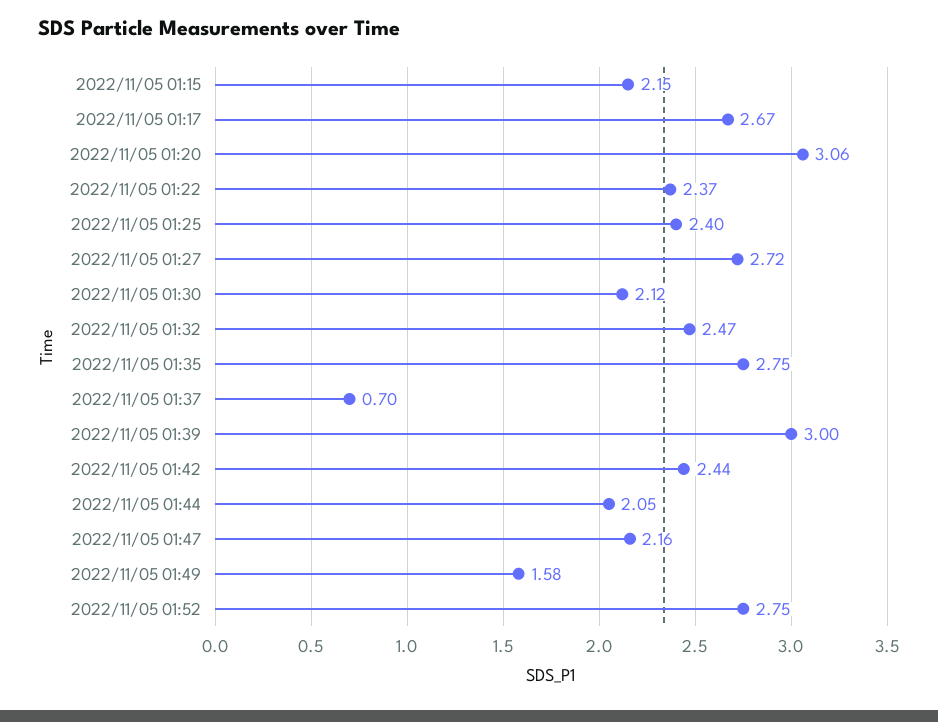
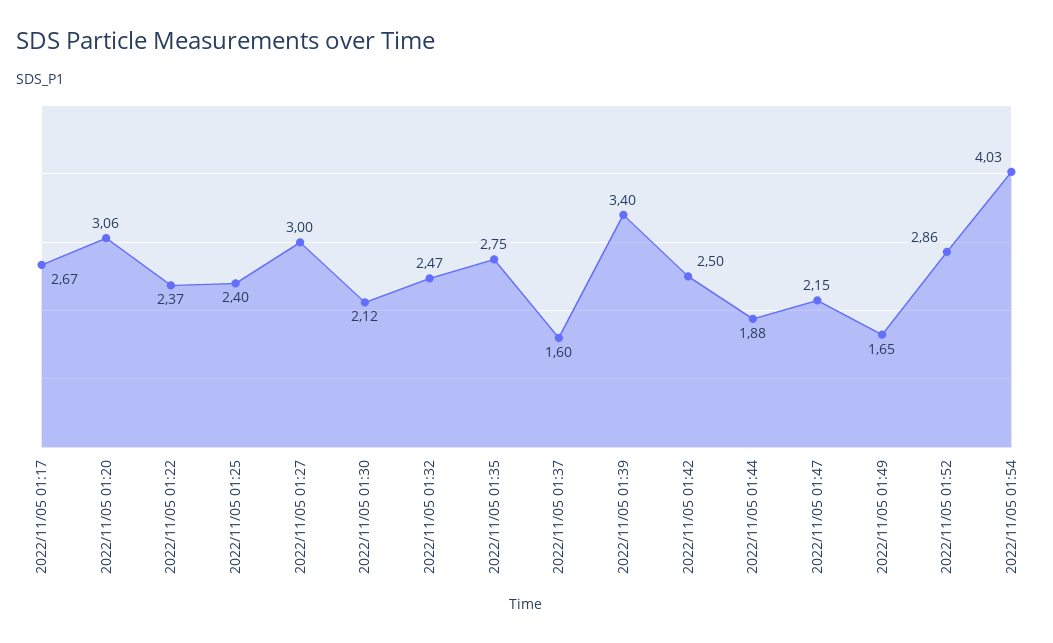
2022/11/05 01:15: 2.15 -> none
2022/11/05 01:27: 2.72 -> 3
2022/11/05 01:37: 0.7 -> 1.6
2022/11/05 01:39: 3 -> 3.4
2022/11/05 01:42: 2.44 -> 2.5
2022/11/05 01:44: 2.05 -> 1.88
2022/11/05 01:47: 2.16 -> 2.15
2022/11/05 01:49: 1.58 -> 1.65
2022/11/05 01:52: 2.75 -> 2.86
2022/11/05 01:54: none -> 4.03

